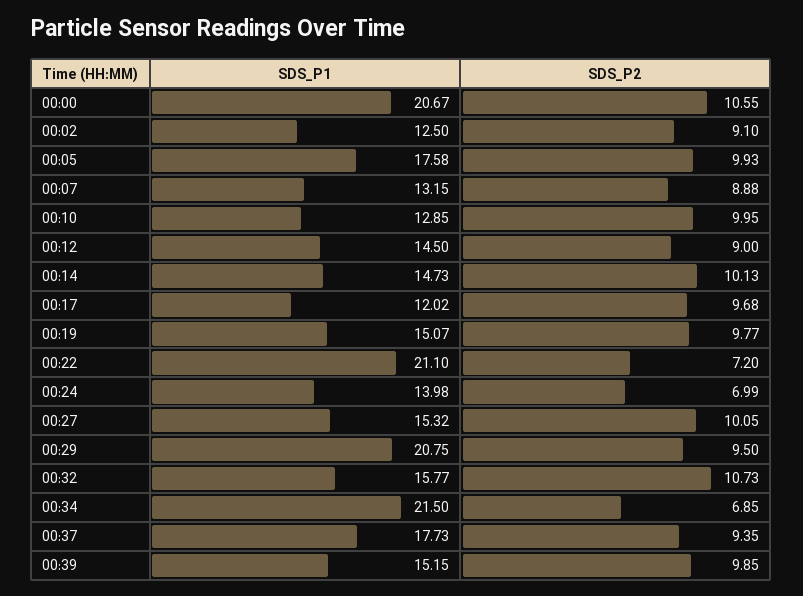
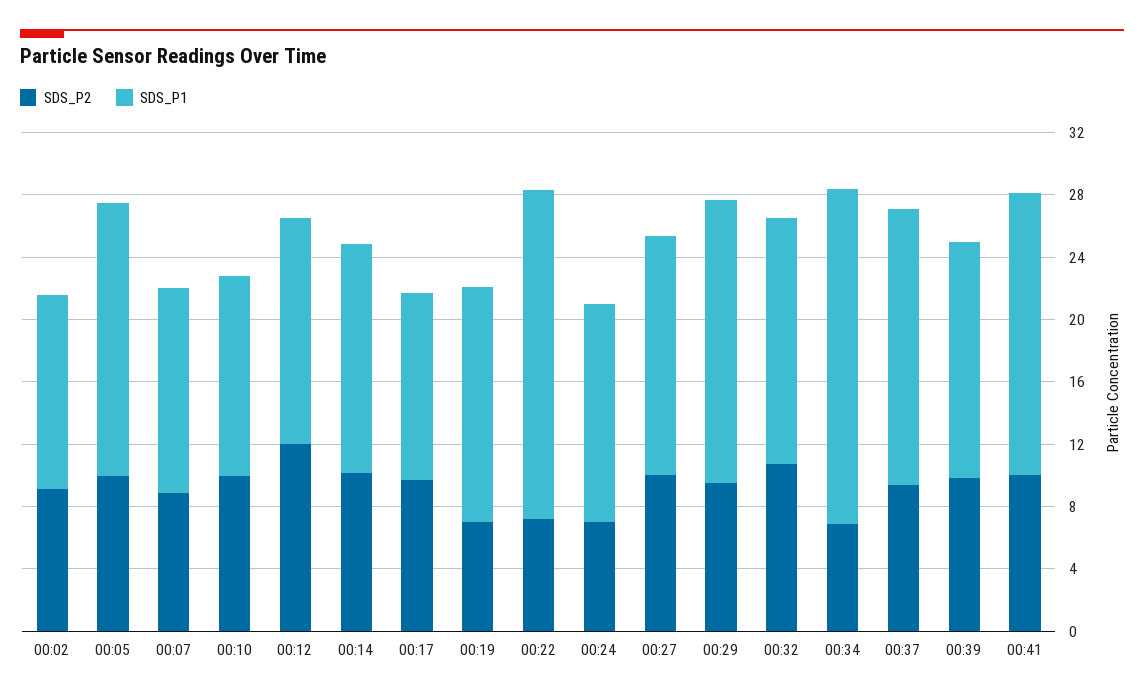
SDS_P1, 00:00: 20.67 -> none
SDS_P2, 00:00: 10.55 -> none
SDS_P2, 00:12: 9 -> 12
SDS_P2, 00:19: 9.77 -> 7
SDS_P1, 00:29: 20.75 -> 18
SDS_P2, 00:41: none -> 10
SDS_P1, 00:41: none -> 18

